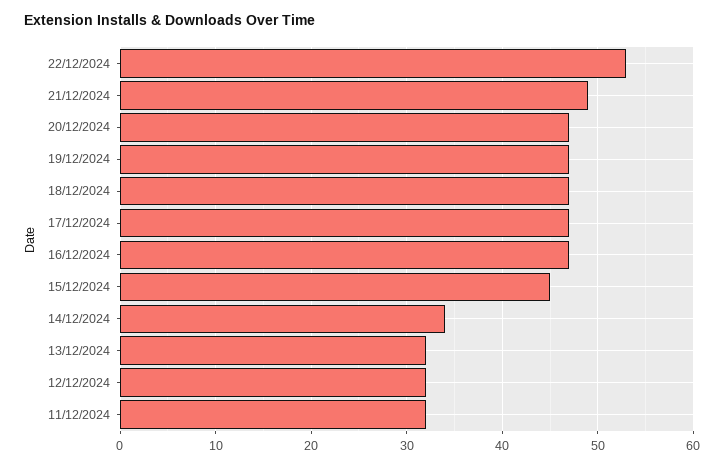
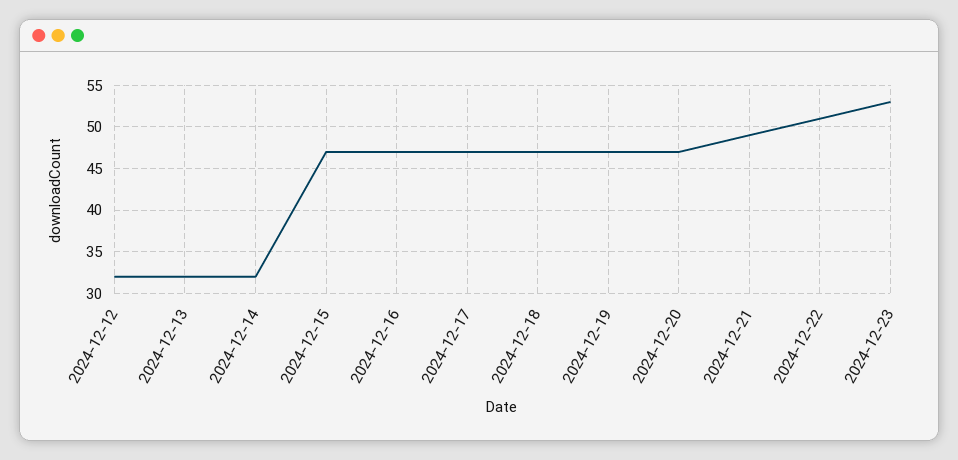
22/12/2024: 53 -> 51
15/12/2024: 45 -> 47
14/12/2024: 34 -> 32
11/12/2024: 32 -> none
2024-12-23: none -> 53

